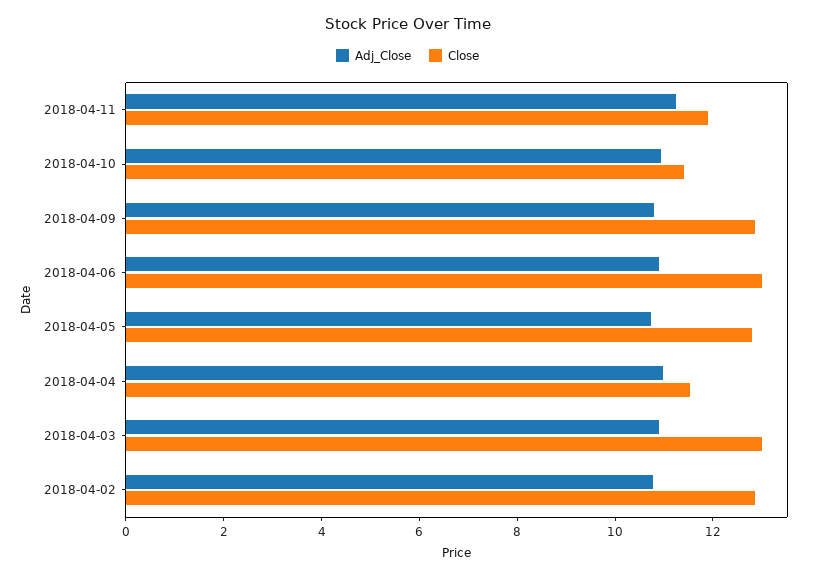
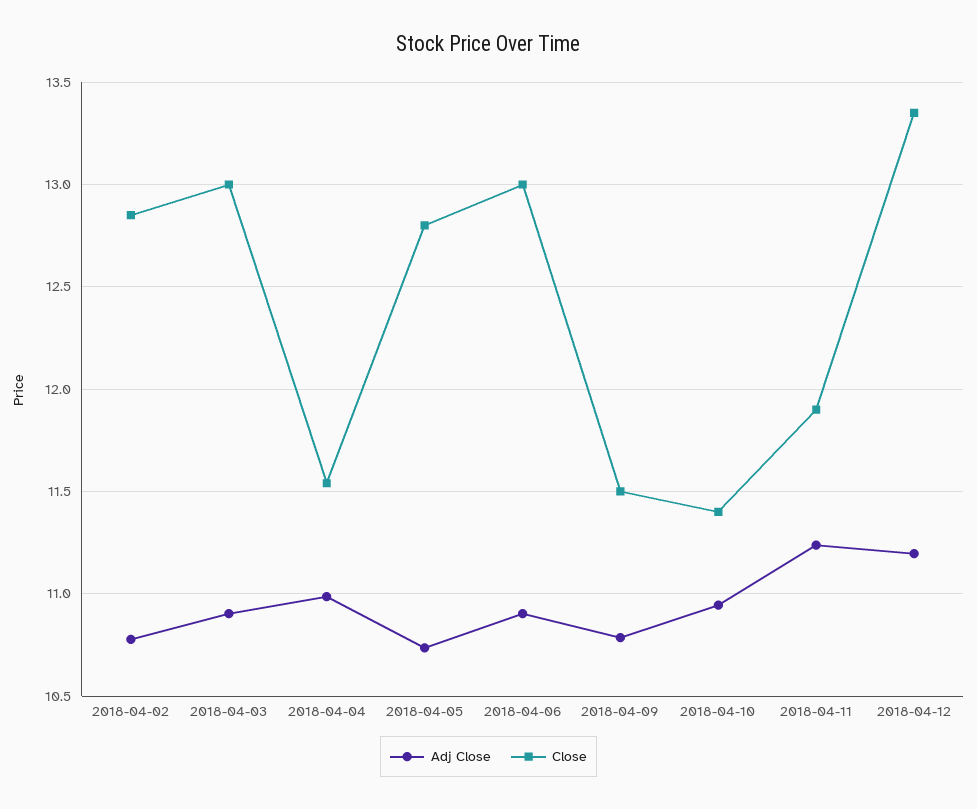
Close, 2018-04-09: 13 -> 11.5
Adj_Close, 2018-04-12: none -> 11.2
Close, 2018-04-12: none -> 13.35

